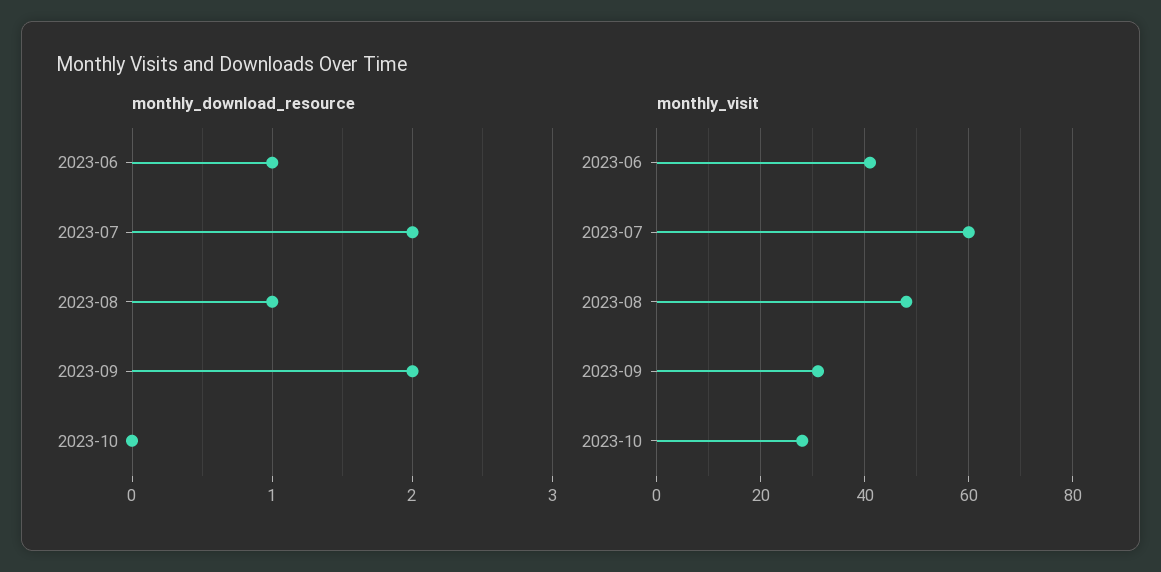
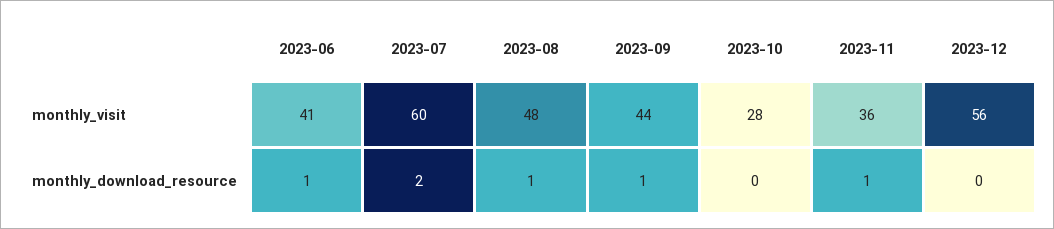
monthly_download_resource, 2023-09: 2 -> 1
monthly_visit, 2023-09: 30 -> 44
monthly_visit, 2023-11: none -> 36
monthly_visit, 2023-12: none -> 56
monthly_download_resource, 2023-11: none -> 1
monthly_download_resource, 2023-12: none -> 0

